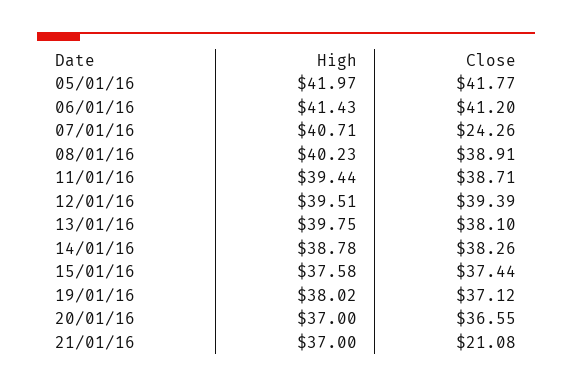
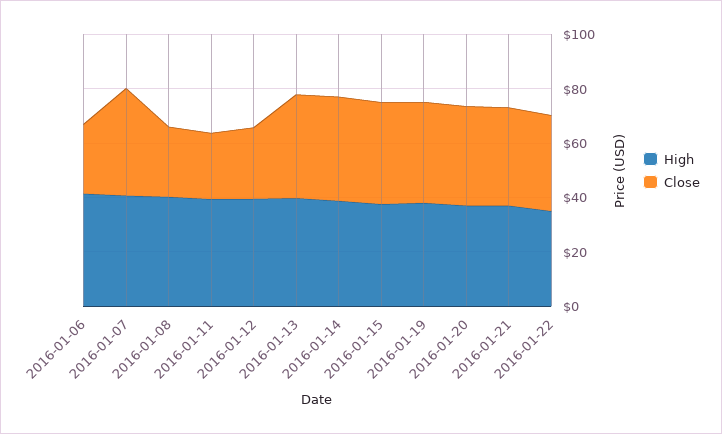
High, 05/01/16: 41.97 -> none
Close, 05/01/16: 41.77 -> none
Close, 06/01/16: 41.2 -> 25
Close, 07/01/16: 24.26 -> 40
Close, 08/01/16: 38.91 -> 25
Close, 11/01/16: 38.71 -> 25
Close, 12/01/16: 39.39 -> 25
Close, 21/01/16: 21.08 -> 35
High, 2016-01-22: none -> 35
Close, 2016-01-22: none -> 35

